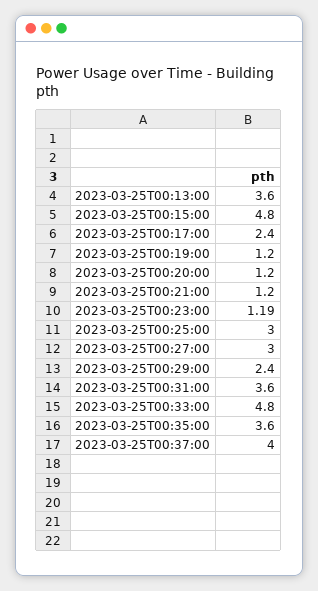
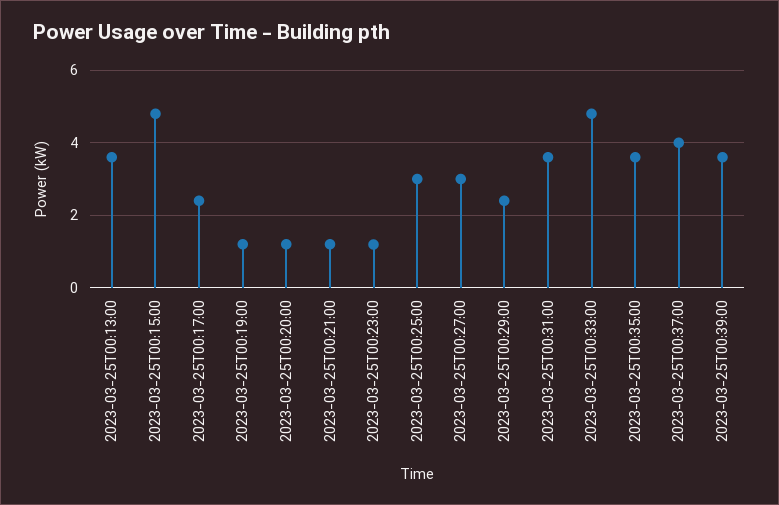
2023-03-25T00:39:00: none -> 3.6

